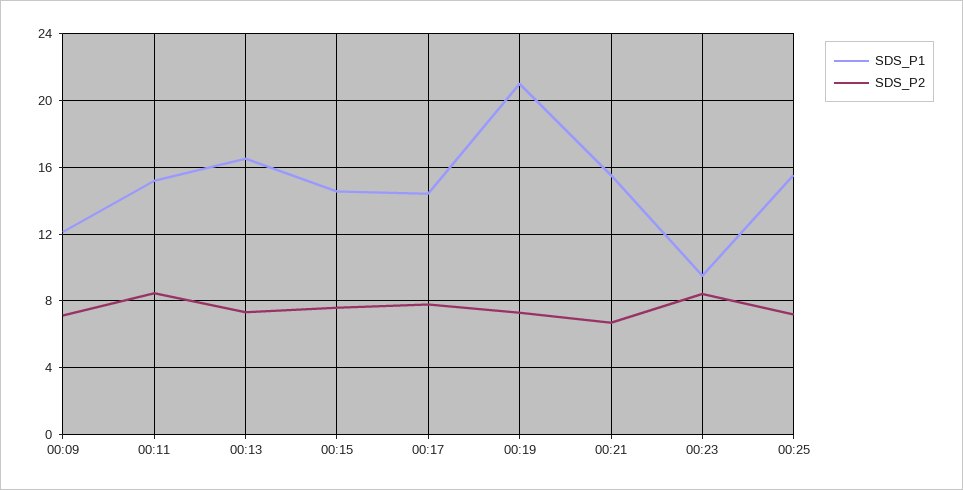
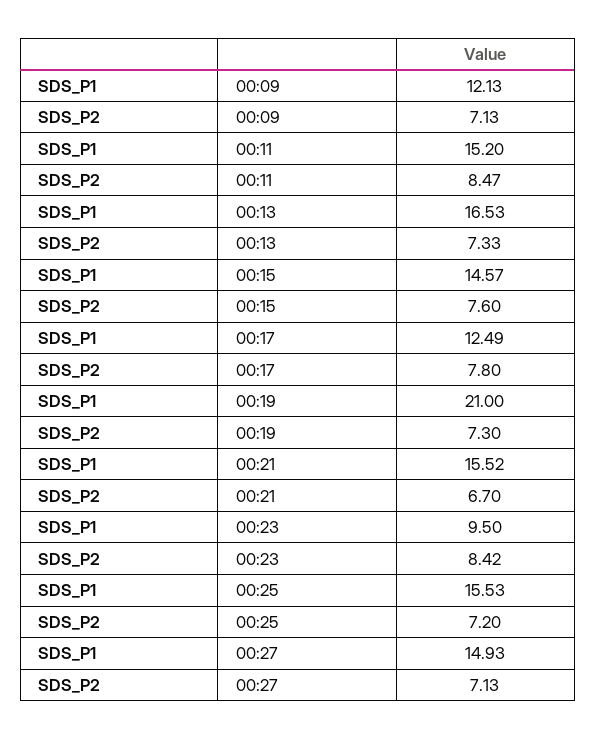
SDS_P1, 00:17: 14.5 -> 12.49
SDS_P1, 00:27: none -> 14.93
SDS_P2, 00:27: none -> 7.13

